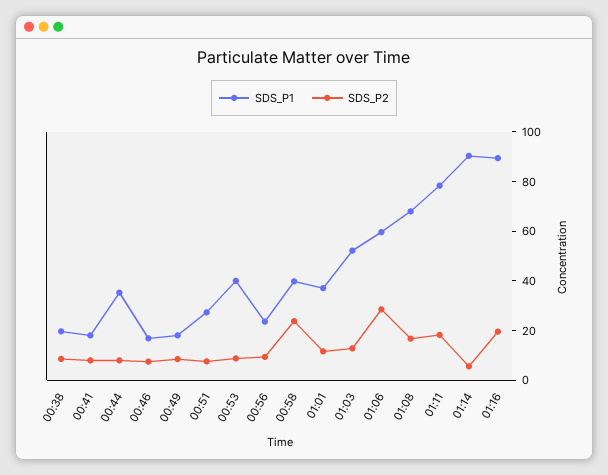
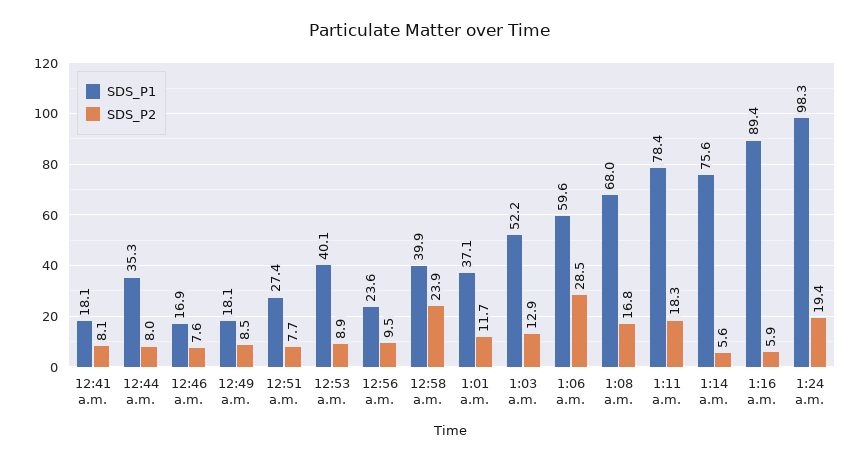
SDS_P1, 00:38: 20 -> none
SDS_P2, 00:38: 10 -> none
SDS_P1, 01:14: 90 -> 75.6
SDS_P2, 01:16: 20 -> 5.9
SDS_P1, 1:24 a.m.: none -> 98.3
SDS_P2, 1:24 a.m.: none -> 19.4

